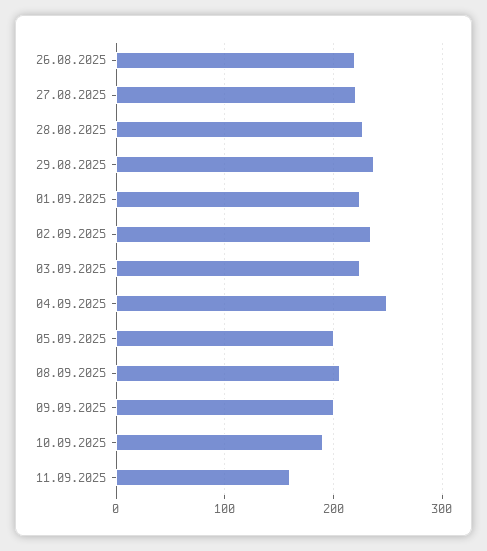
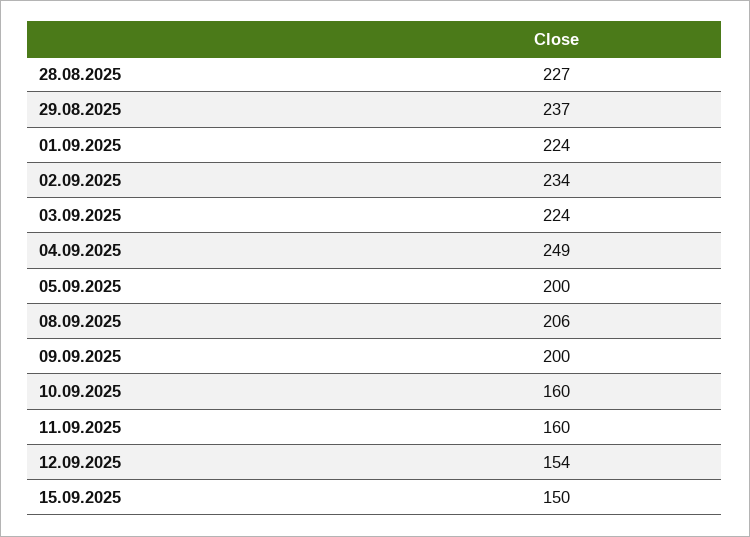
26.08.2025: 220 -> none
27.08.2025: 220 -> none
10.09.2025: 190 -> 160
12.09.2025: none -> 154
15.09.2025: none -> 150

